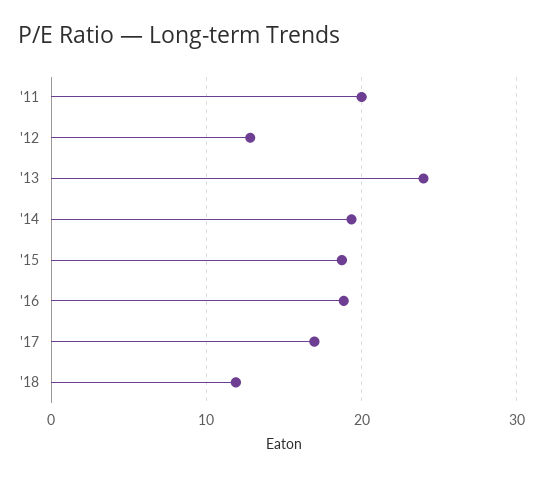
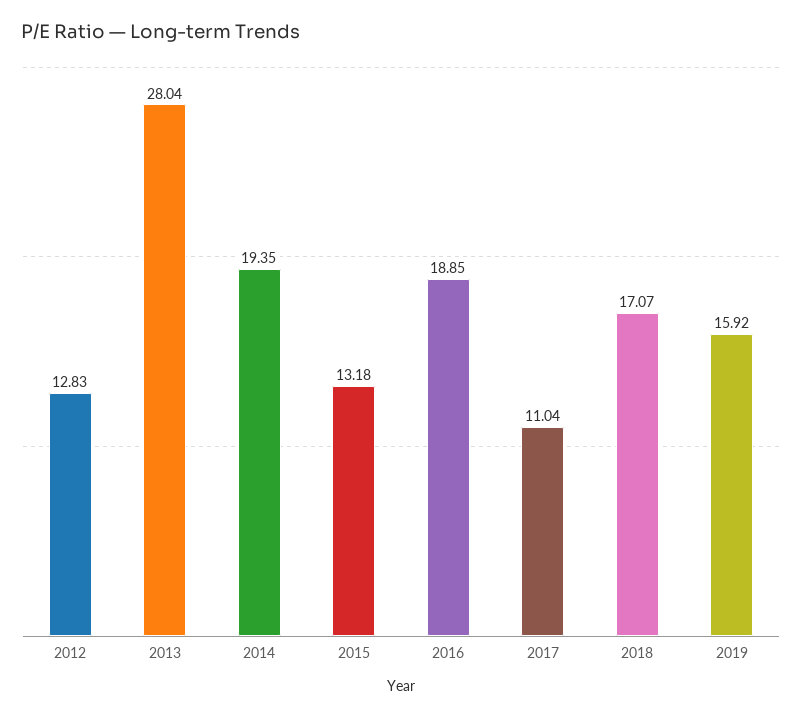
'11: 20 -> none
'13: 24 -> 28.04
'15: 19 -> 13.18
'17: 17 -> 11.04
'18: 12 -> 17.07
2019: none -> 15.92

